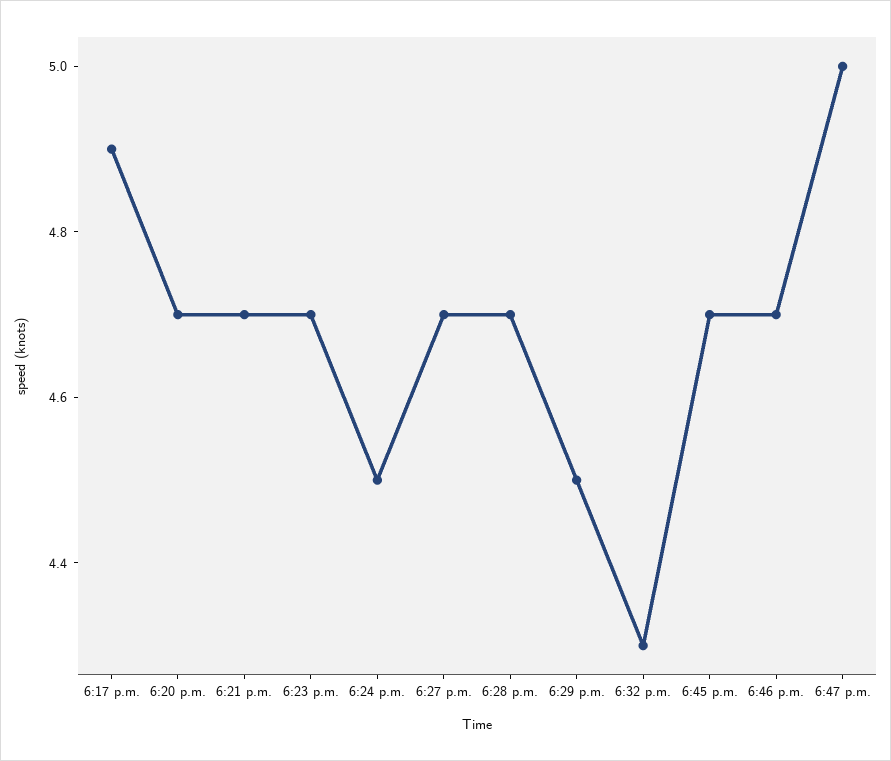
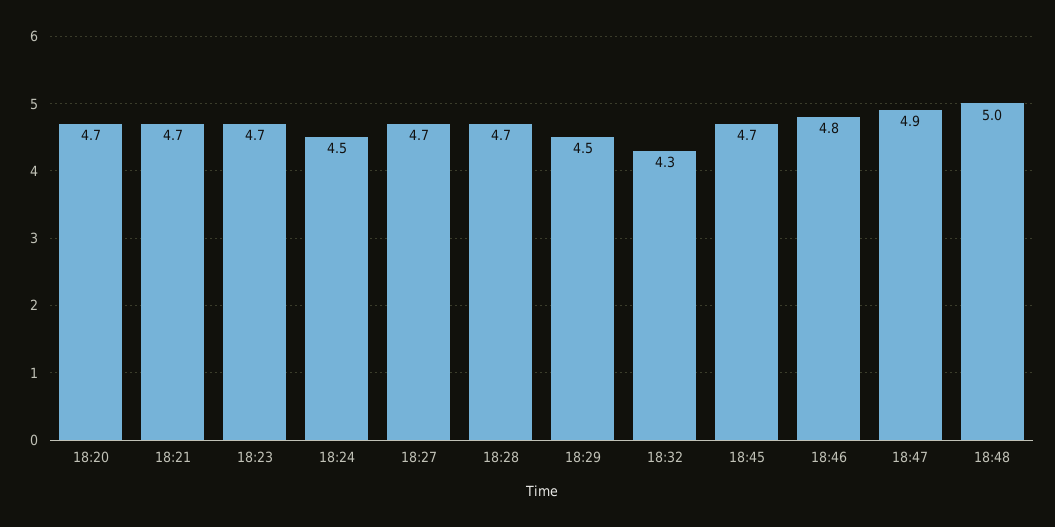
6:17 p.m.: 4.9 -> none
6:46 p.m.: 4.7 -> 4.8
6:47 p.m.: 5 -> 4.9
18:48: none -> 5

